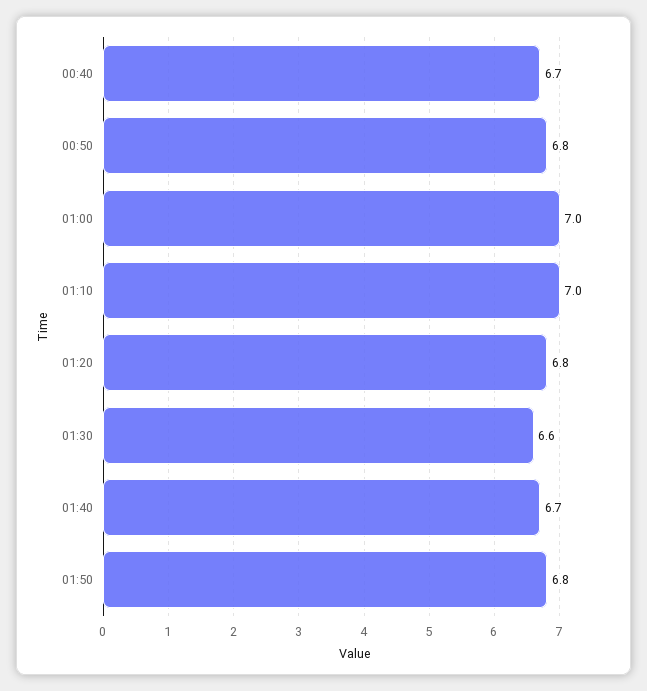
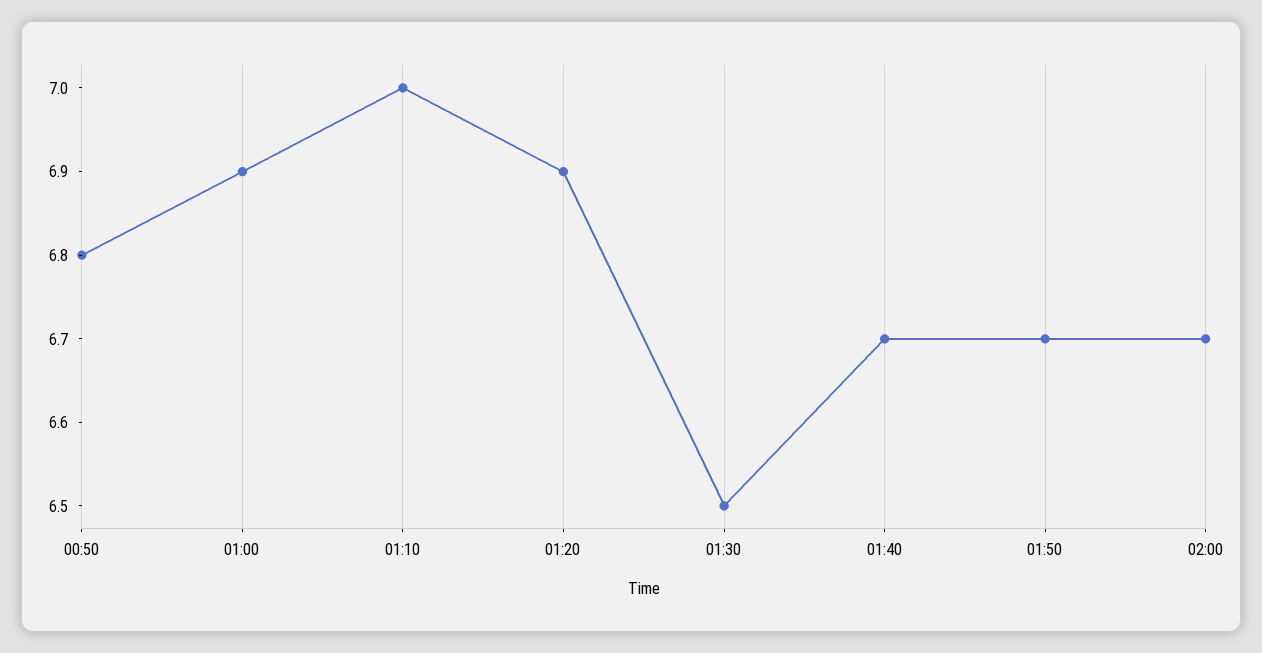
00:40: 6.7 -> none
01:00: 7 -> 6.9
01:20: 6.8 -> 6.9
01:30: 6.6 -> 6.5
01:50: 6.8 -> 6.7
02:00: none -> 6.7

